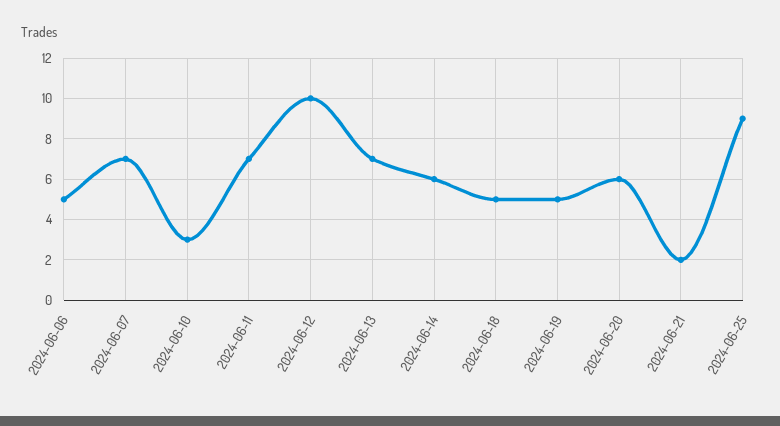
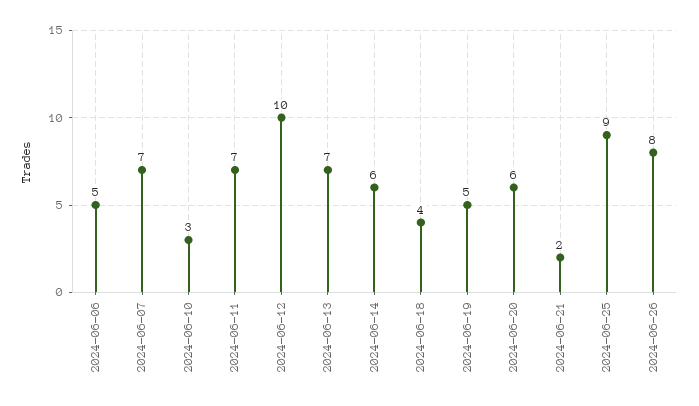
2024-06-18: 5 -> 4
2024-06-26: none -> 8

